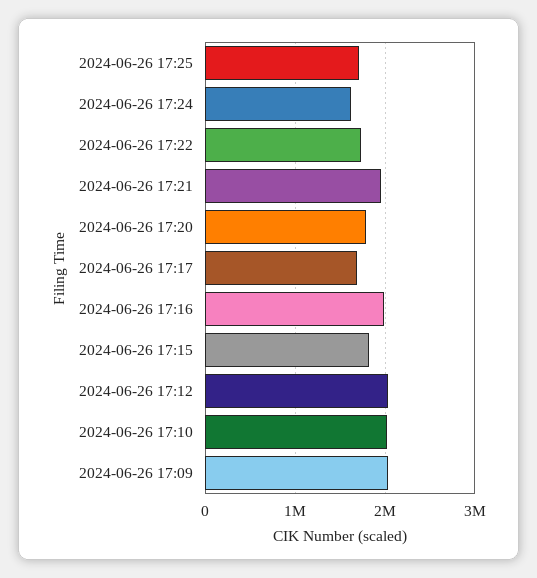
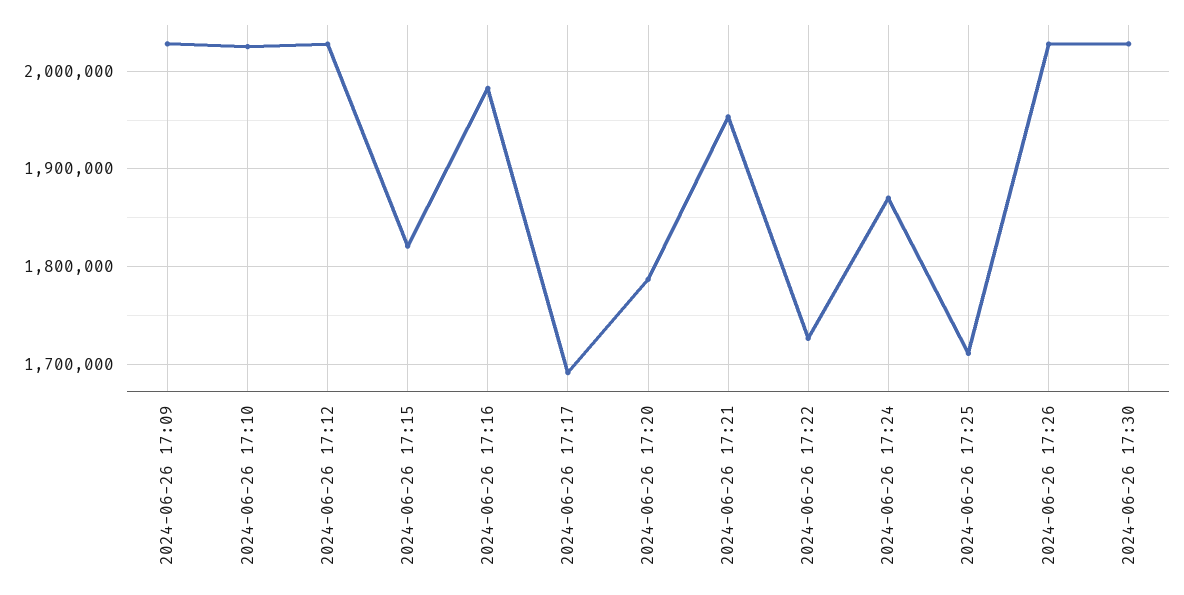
2024-06-26 17:24: 1600000 -> 1870000
2024-06-26 17:26: none -> 2030000
2024-06-26 17:30: none -> 2030000

